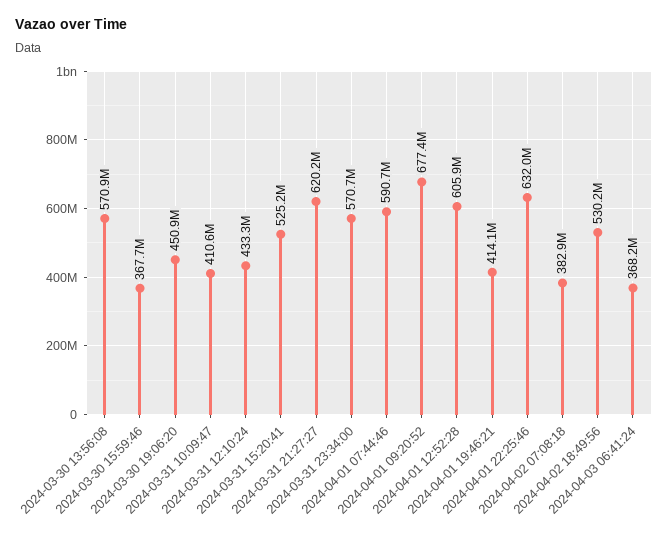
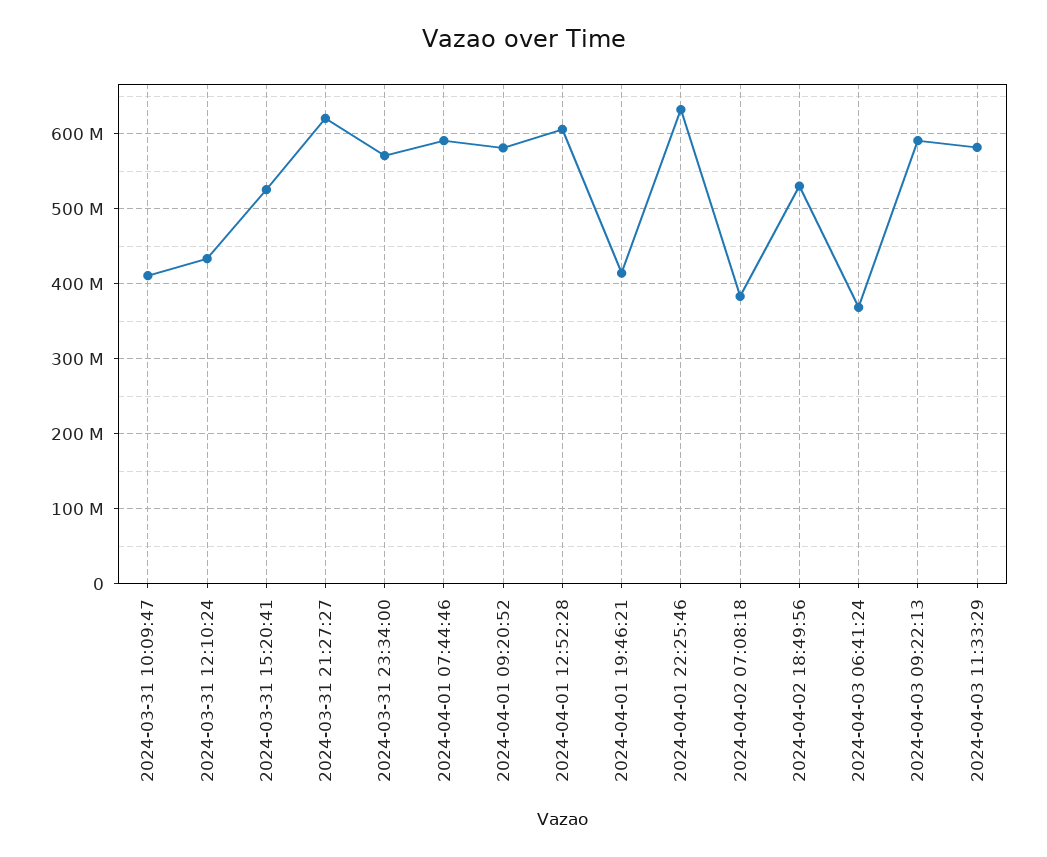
2024-03-30 13:56:08: 570900000 -> none
2024-03-30 15:59:46: 367700000 -> none
2024-03-30 19:06:20: 450900000 -> none
2024-04-01 09:20:52: 677400000 -> 580000000
2024-04-03 09:22:13: none -> 590000000
2024-04-03 11:33:29: none -> 580000000

